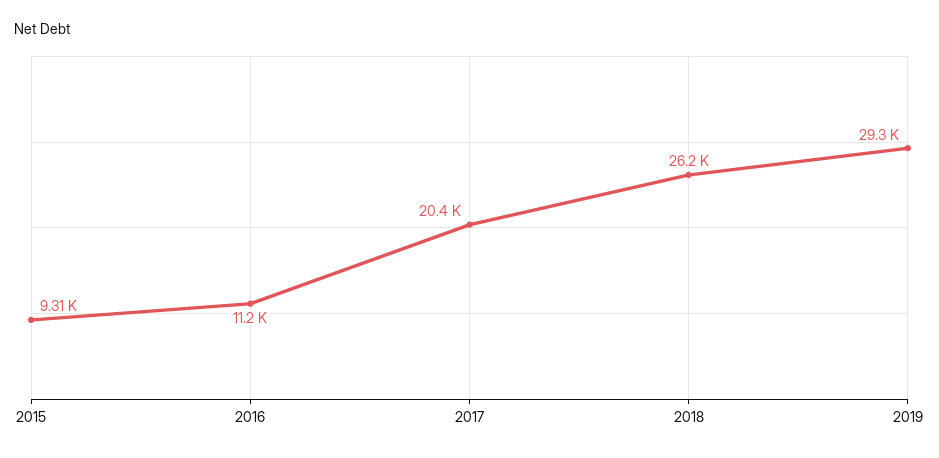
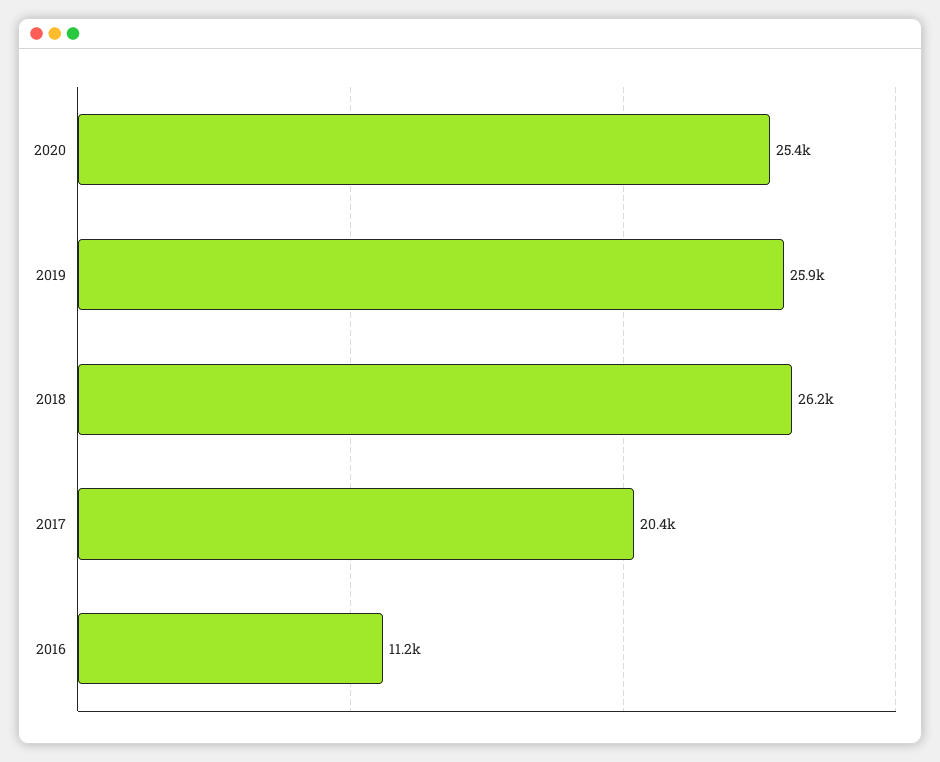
2015: 9310 -> none
2019: 29300 -> 25900
2020: none -> 25400

